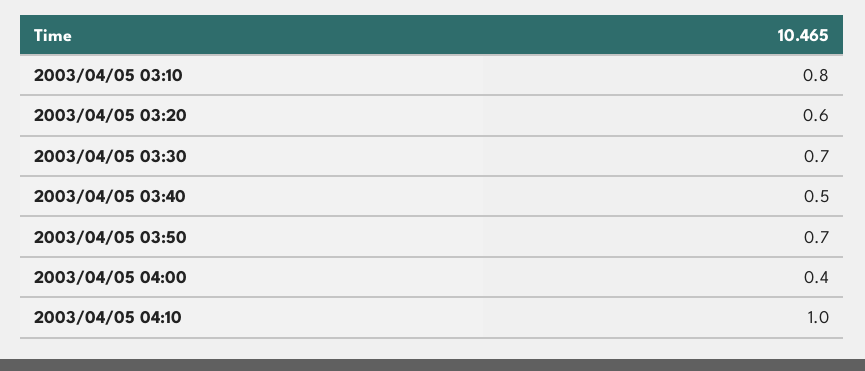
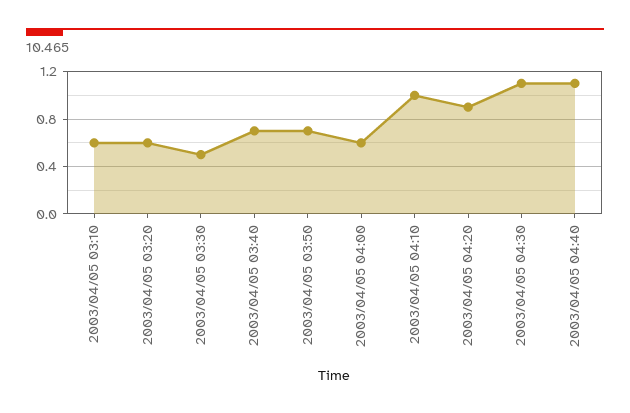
2003/04/05 03:10: 0.8 -> 0.6
2003/04/05 03:30: 0.7 -> 0.5
2003/04/05 03:40: 0.5 -> 0.7
2003/04/05 04:00: 0.4 -> 0.6
2003/04/05 04:20: none -> 0.9
2003/04/05 04:30: none -> 1.1
2003/04/05 04:40: none -> 1.1

